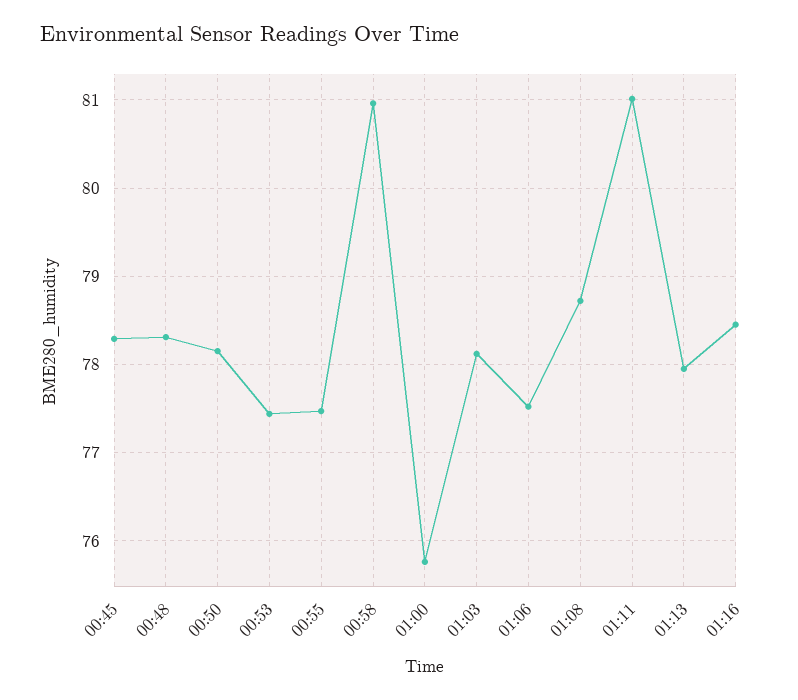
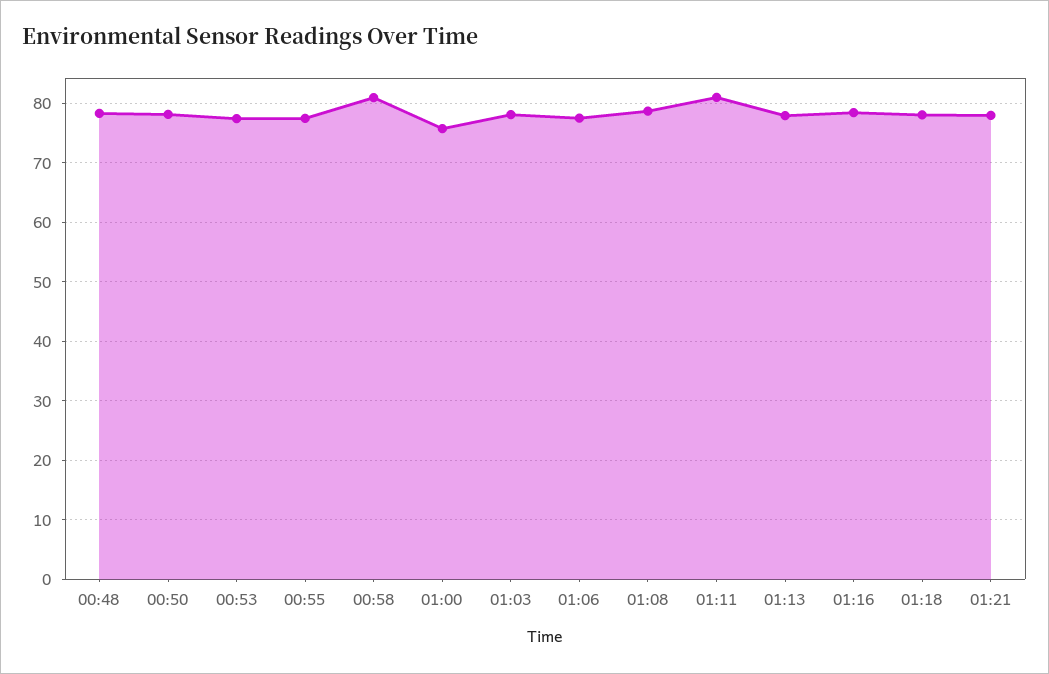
00:45: 78.3 -> none
01:18: none -> 78
01:21: none -> 78

